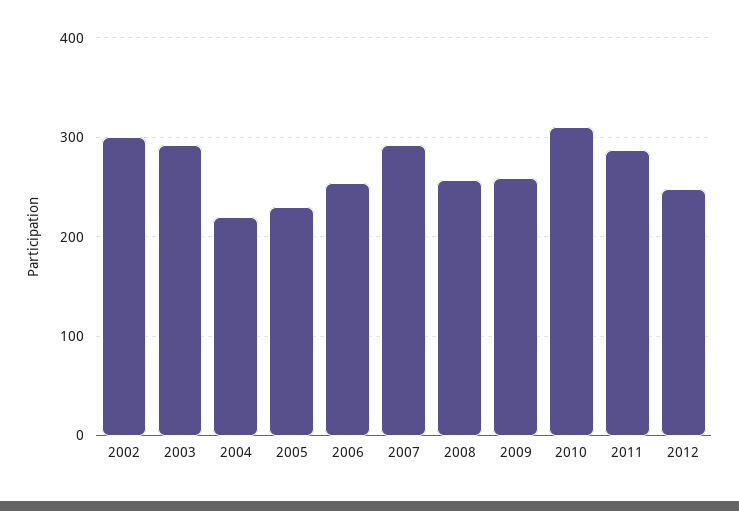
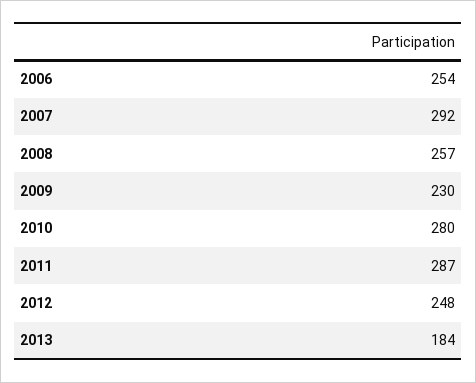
2002: 300 -> none
2003: 290 -> none
2004: 220 -> none
2005: 230 -> none
2009: 260 -> 230
2010: 310 -> 280
2013: none -> 184

